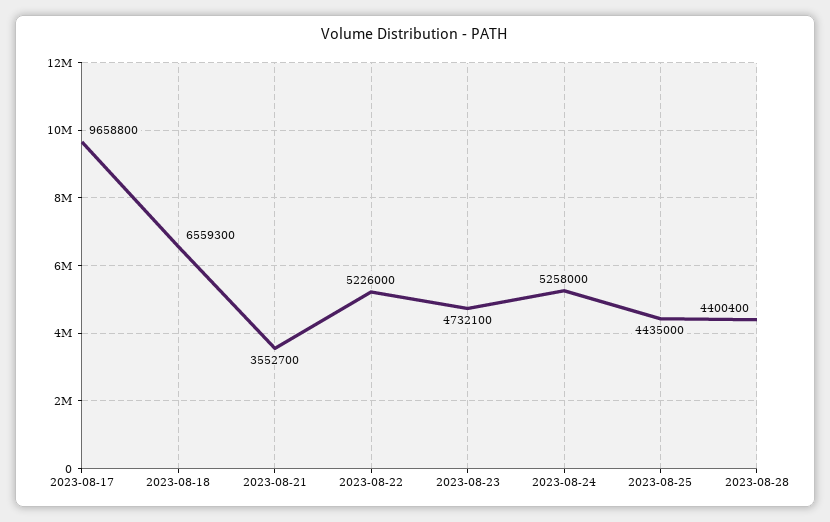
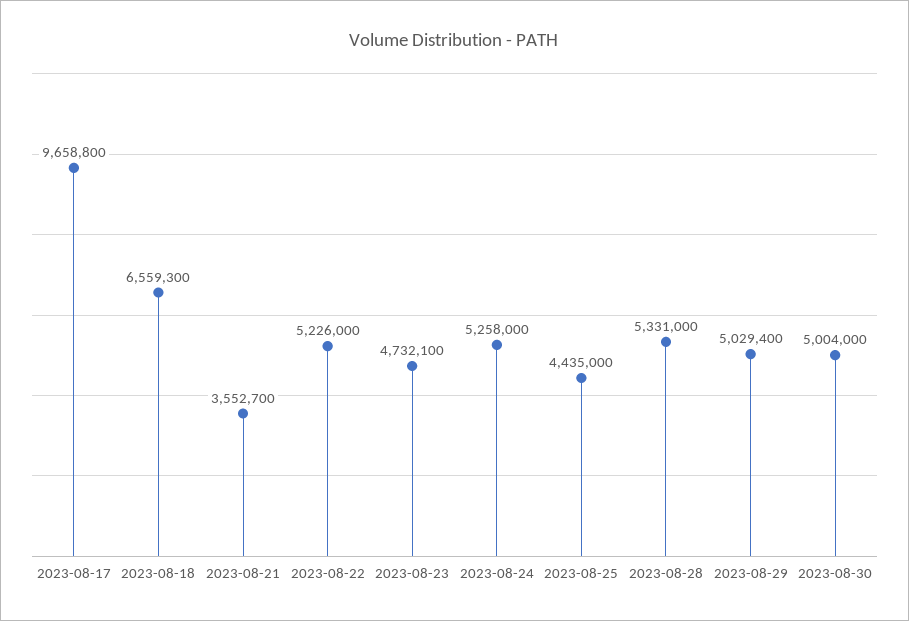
2023-08-28: 4400400 -> 5331000
2023-08-29: none -> 5029400
2023-08-30: none -> 5004000

